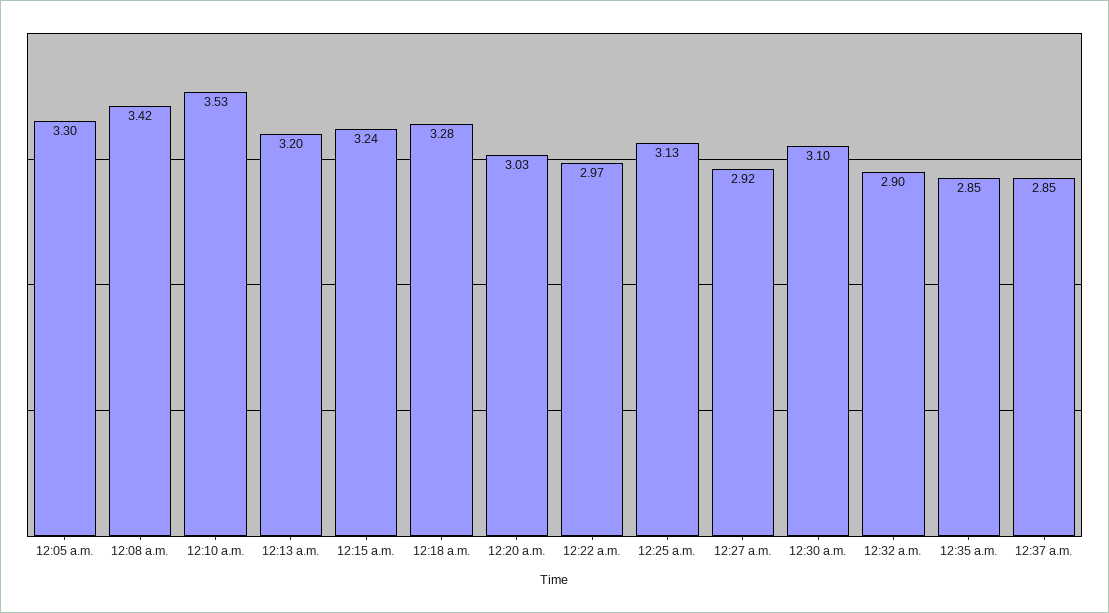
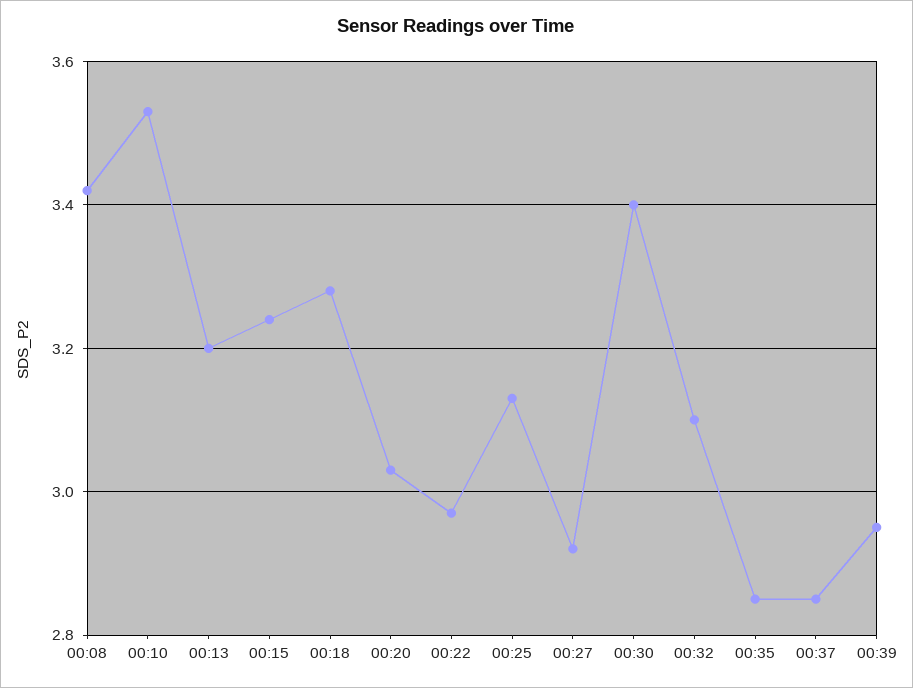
12:05 a.m.: 3.3 -> none
12:30 a.m.: 3.1 -> 3.4
12:32 a.m.: 2.9 -> 3.1
00:39: none -> 2.95

